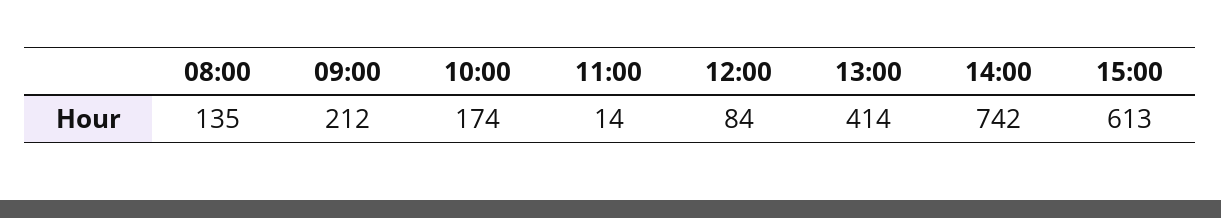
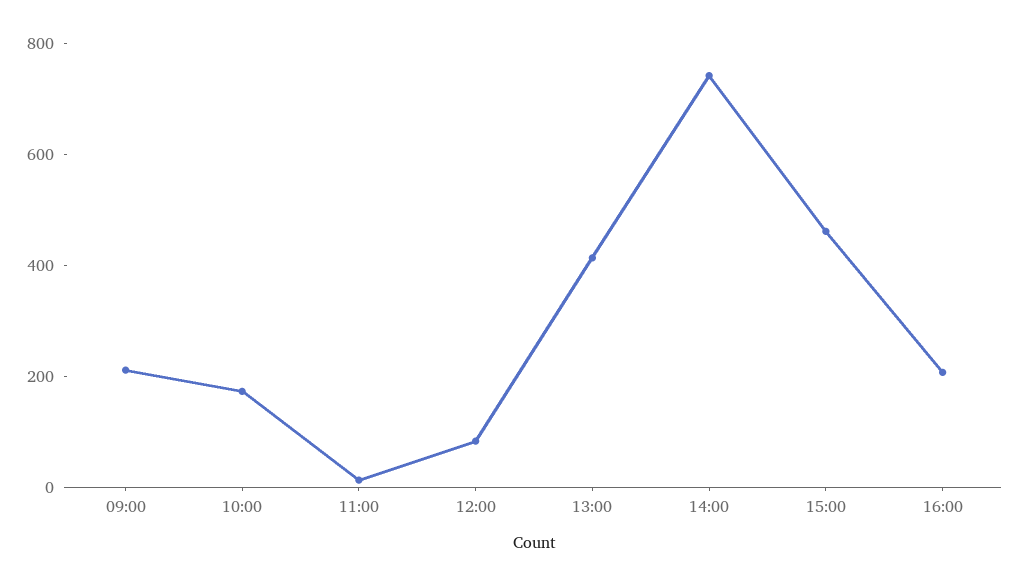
08:00: 135 -> none
15:00: 613 -> 450
16:00: none -> 200

